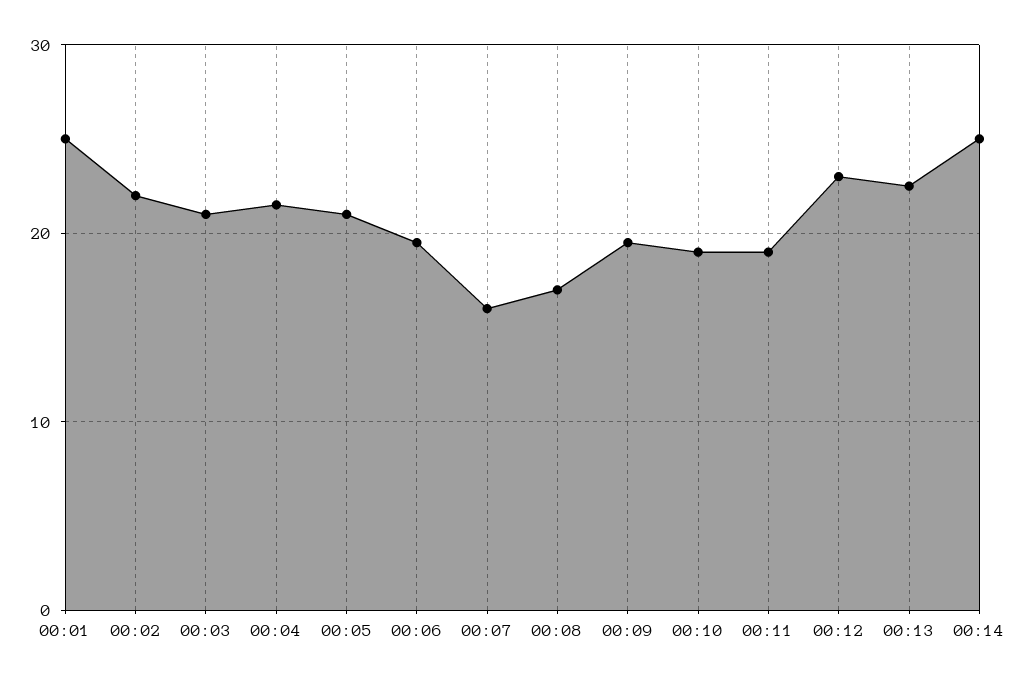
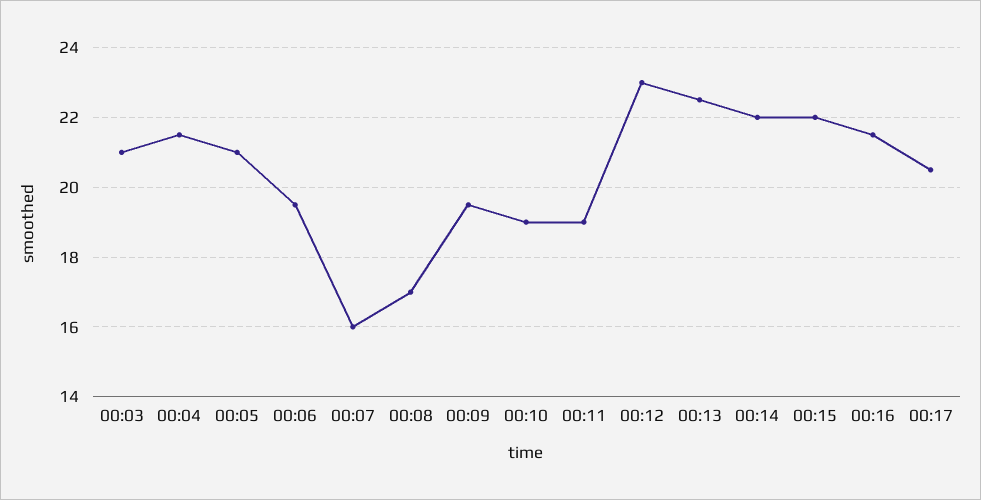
00:01: 25 -> none
00:02: 22 -> none
00:14: 25 -> 22
00:15: none -> 22
00:16: none -> 21.5
00:17: none -> 20.5

